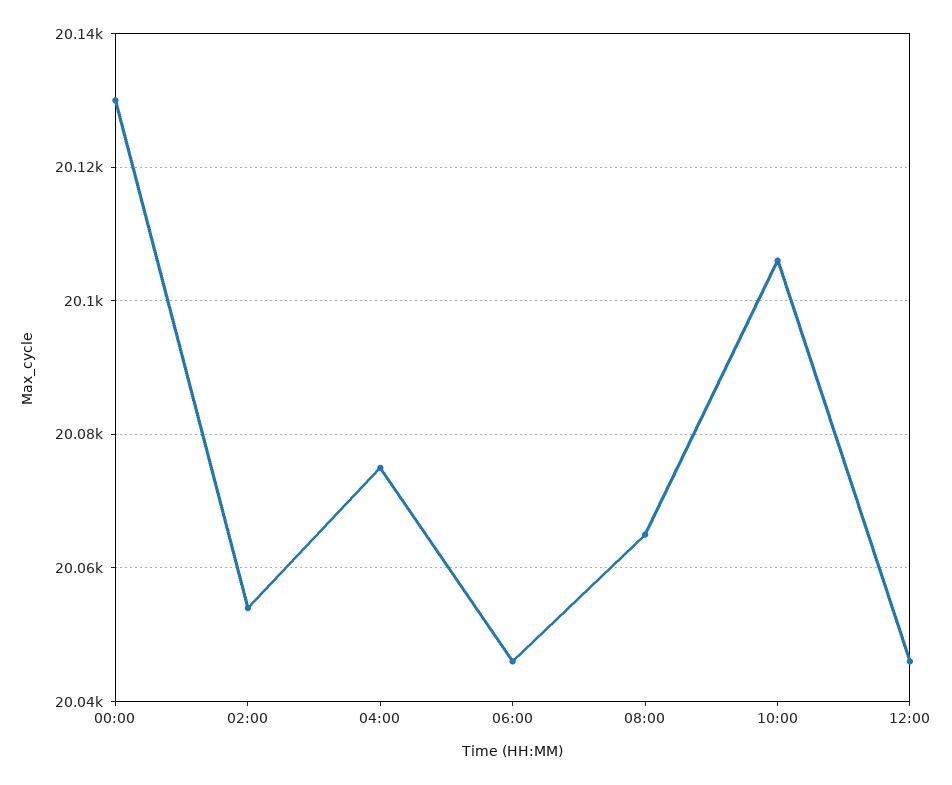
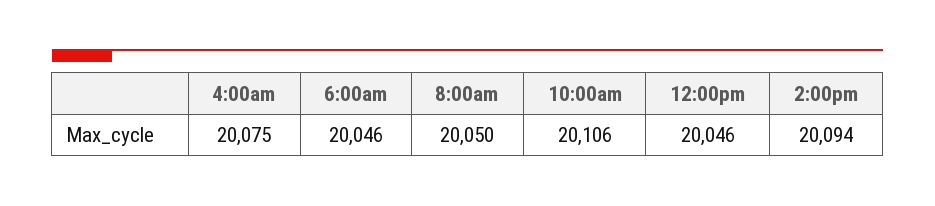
00:00: 20130 -> none
02:00: 20055 -> none
08:00: 20065 -> 20050
2:00pm: none -> 20094

